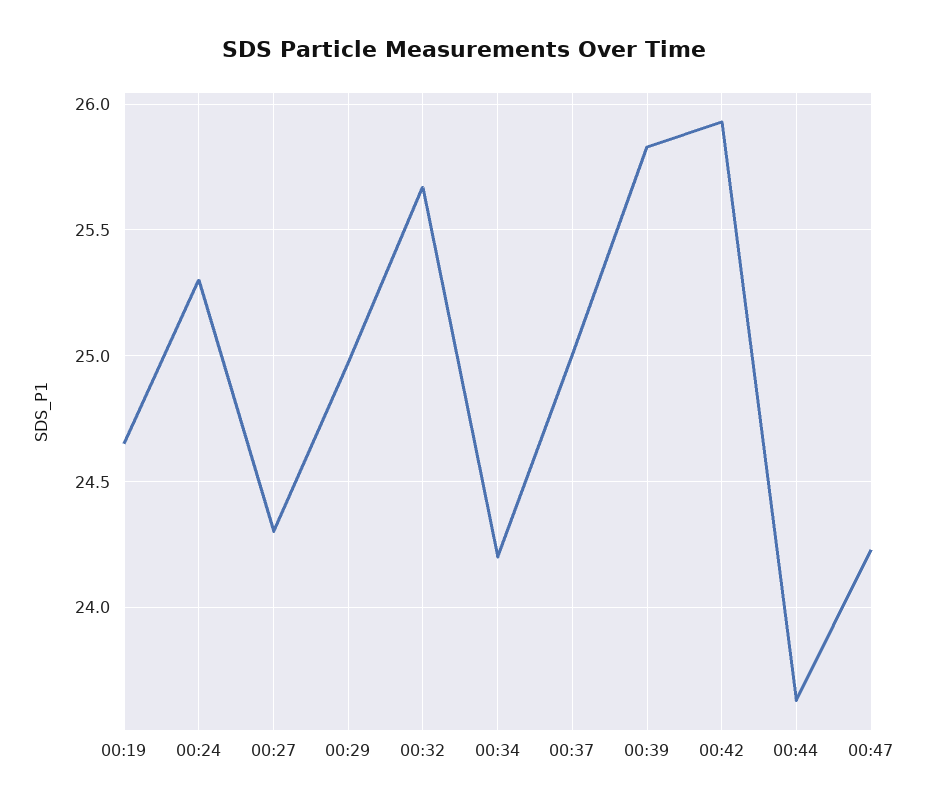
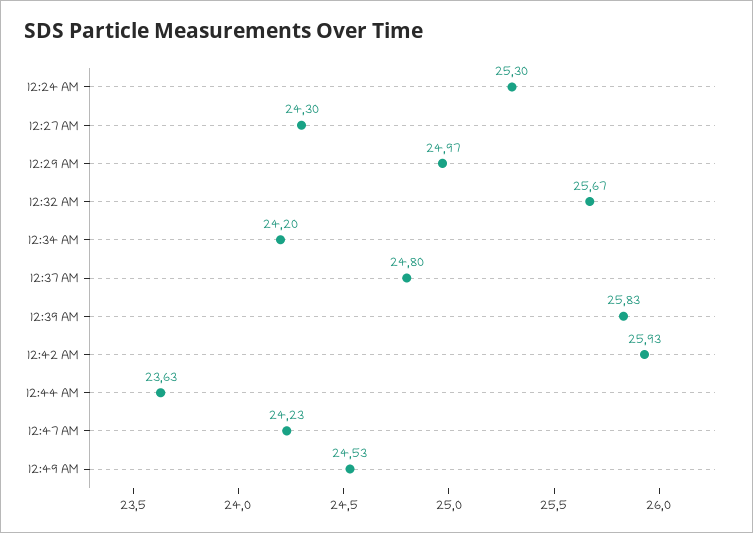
00:19: 24.65 -> none
00:37: 25 -> 24.8
12:49 AM: none -> 24.53

